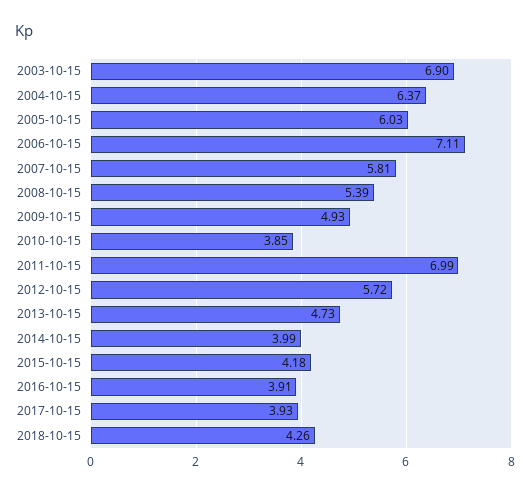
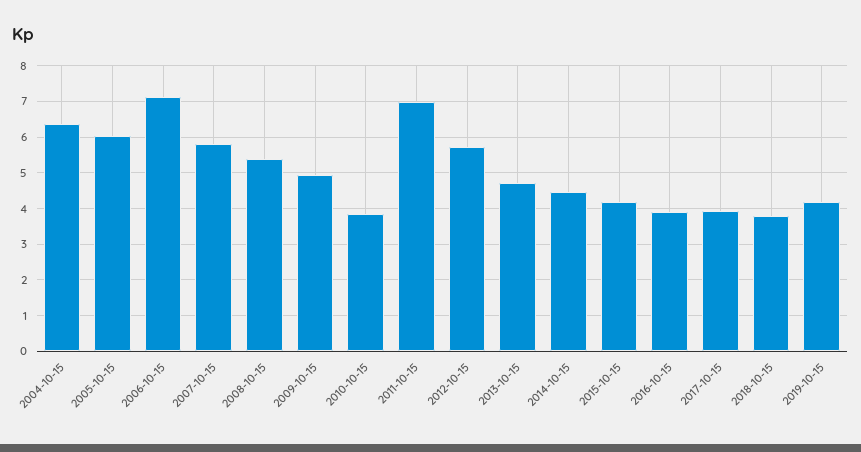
2003-10-15: 6.9 -> none
2014-10-15: 3.99 -> 4.4
2018-10-15: 4.26 -> 3.8
2019-10-15: none -> 4.2

